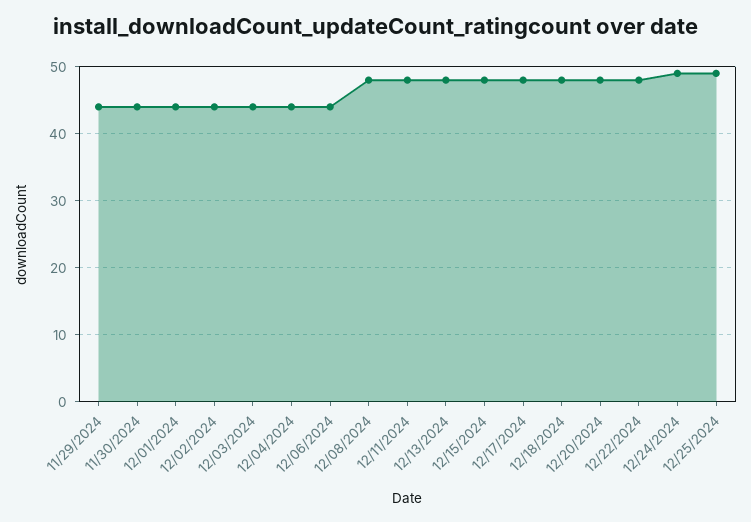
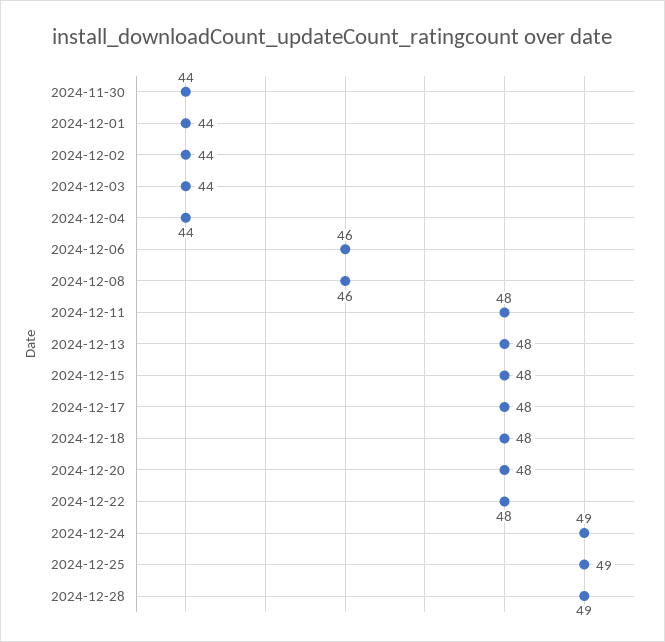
11/29/2024: 44 -> none
12/06/2024: 44 -> 46
12/08/2024: 48 -> 46
2024-12-28: none -> 49

